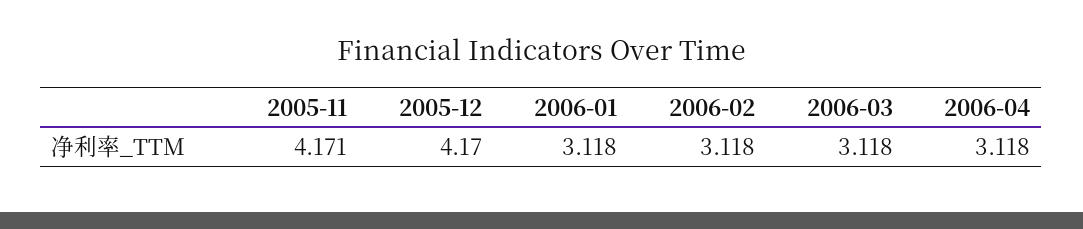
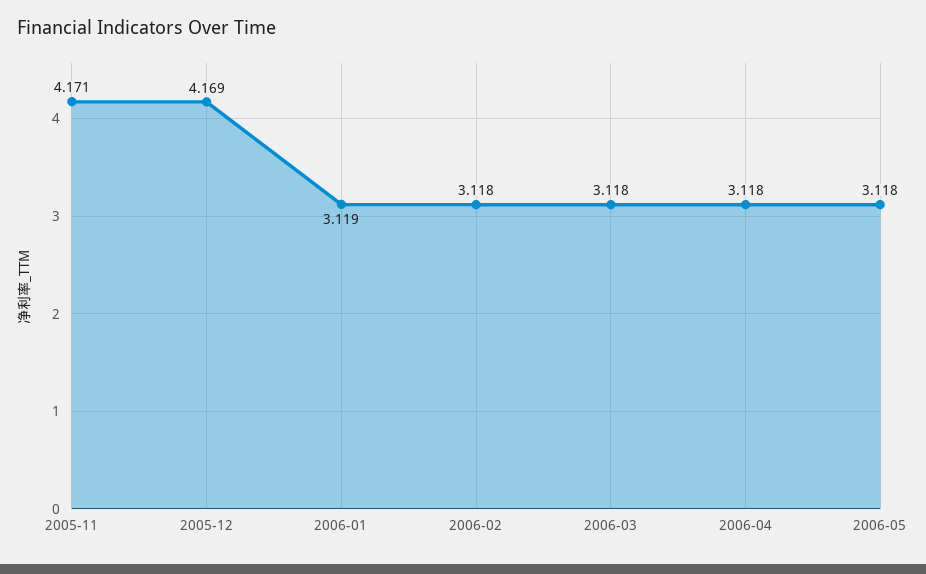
2005-12: 4.17 -> 4.169
2006-01: 3.118 -> 3.119
2006-05: none -> 3.118

